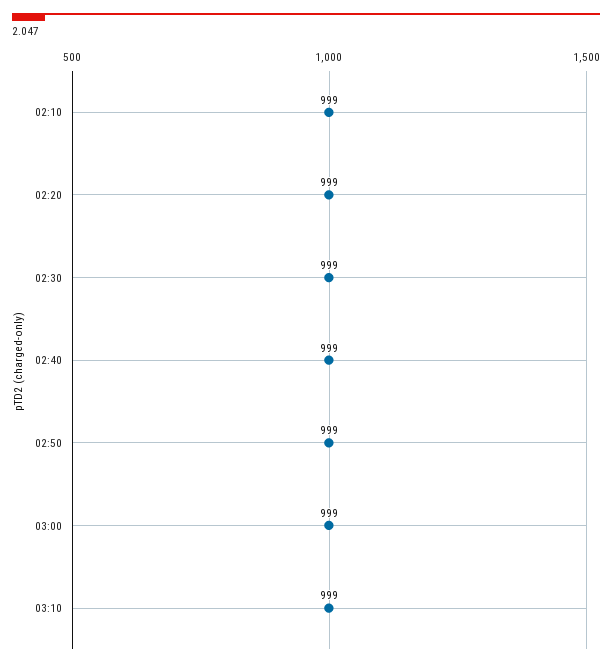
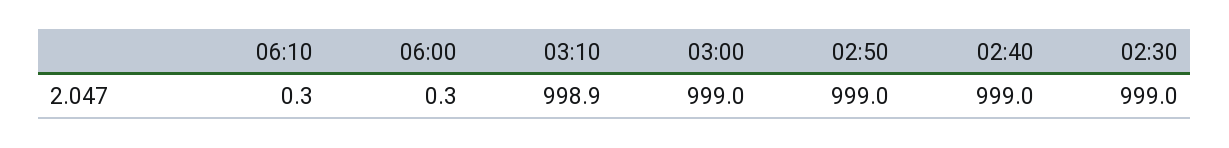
02:10: 999 -> none
02:20: 999 -> none
03:10: 999 -> 998.9
06:10: none -> 0.3
06:00: none -> 0.3

